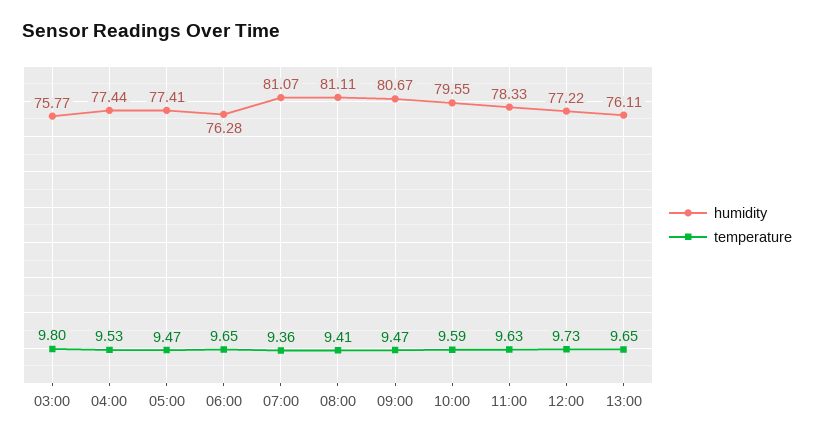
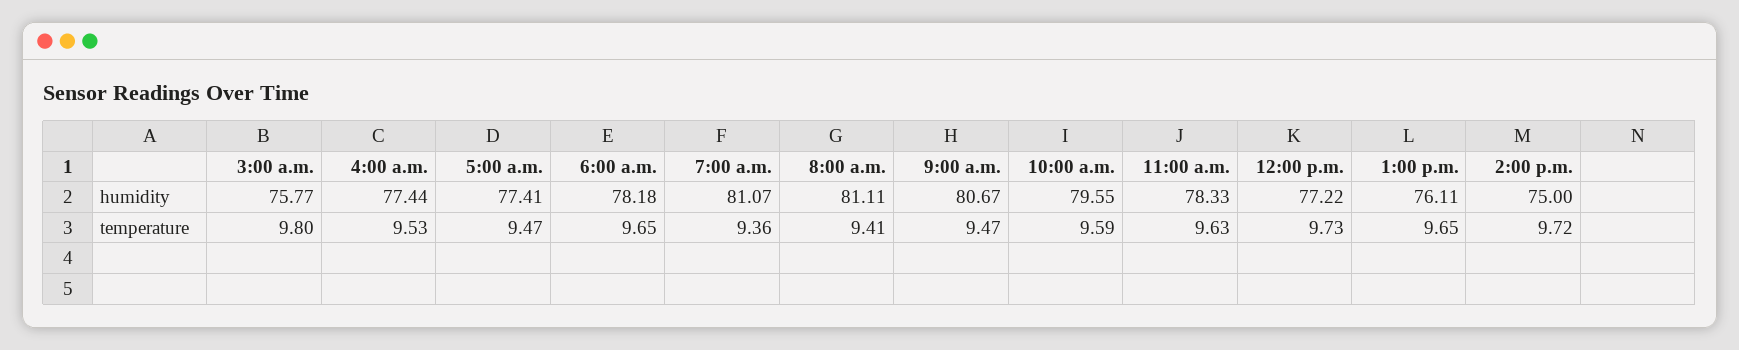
humidity, 06:00: 76.28 -> 78.18
humidity, 2:00 p.m.: none -> 75
temperature, 2:00 p.m.: none -> 9.72

